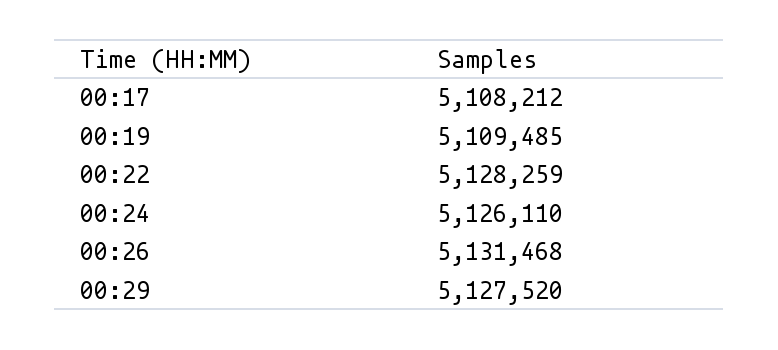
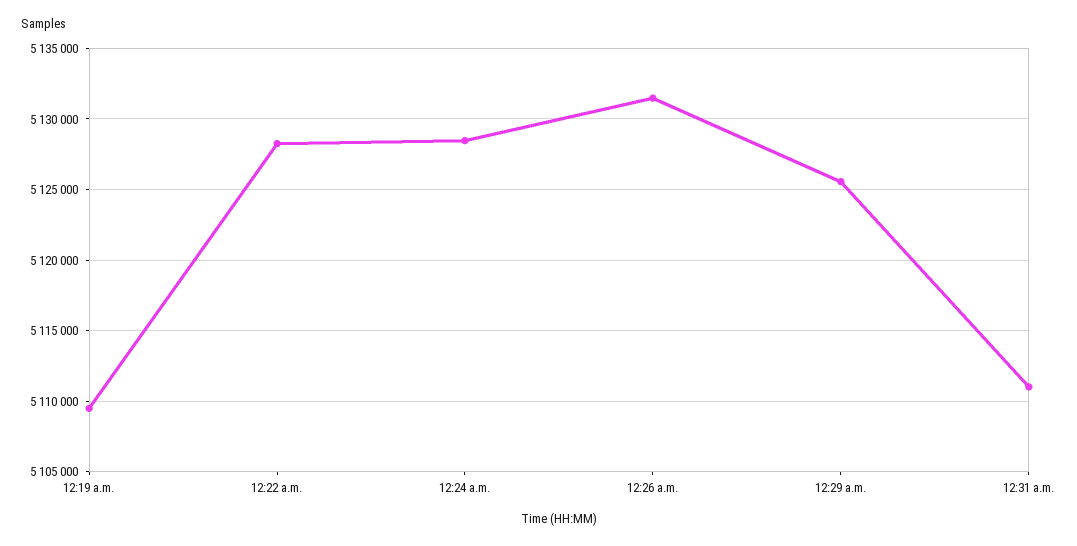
00:17: 5108212 -> none
00:24: 5126110 -> 5128500
00:29: 5127520 -> 5125500
12:31 a.m.: none -> 5111000

